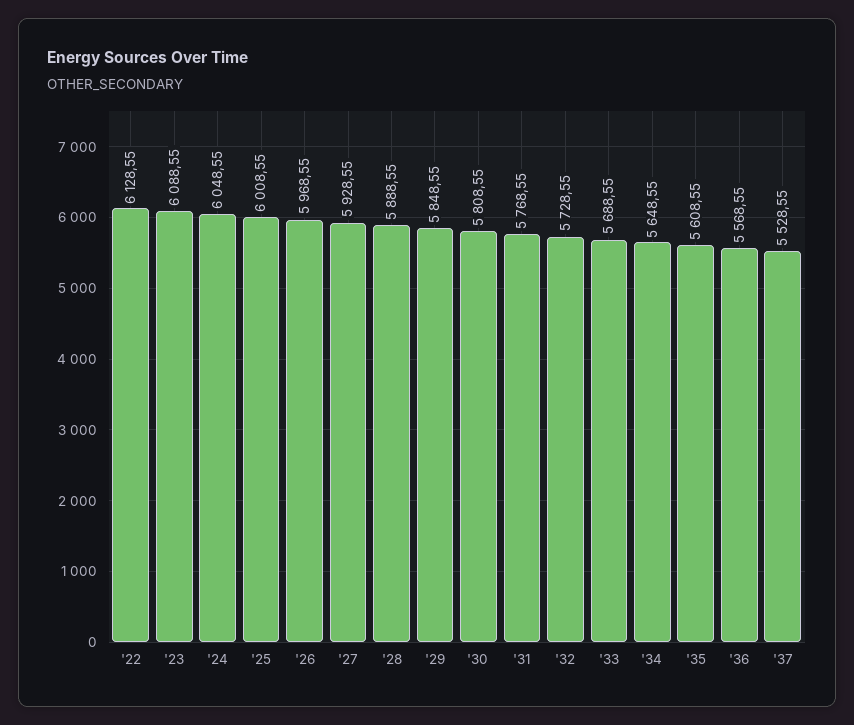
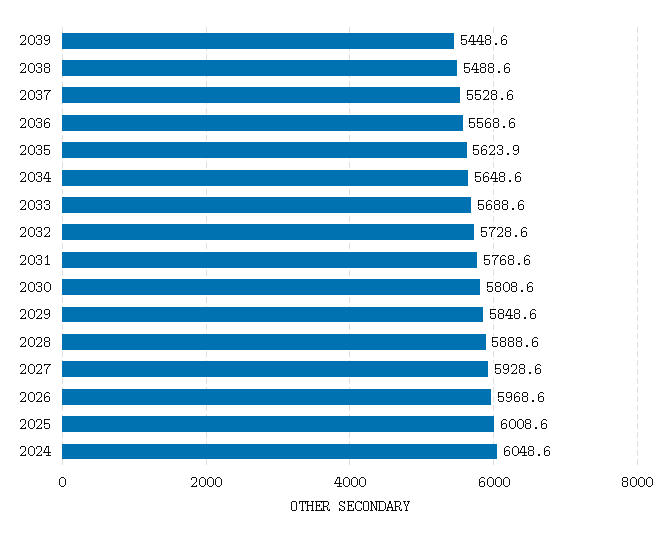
'22: 6128.55 -> none
'23: 6088.55 -> none
'35: 5608.55 -> 5623.9
2039: none -> 5448.6
2038: none -> 5488.6

